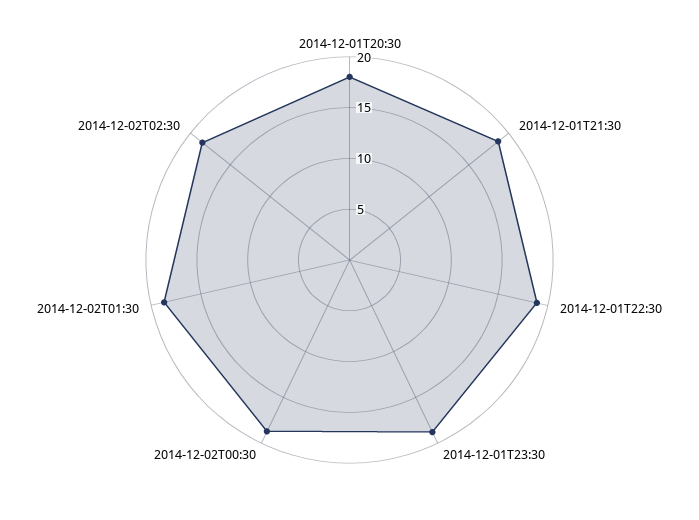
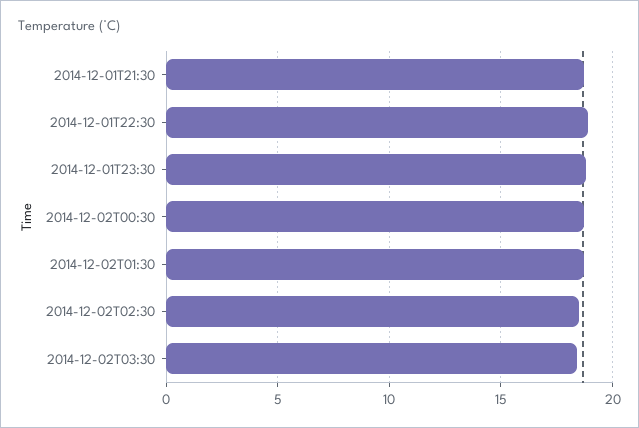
2014-12-01T20:30: 18 -> none
2014-12-02T03:30: none -> 18.5

